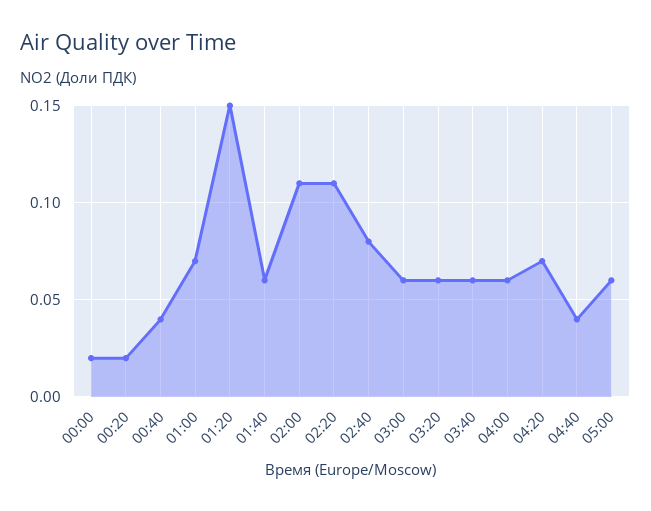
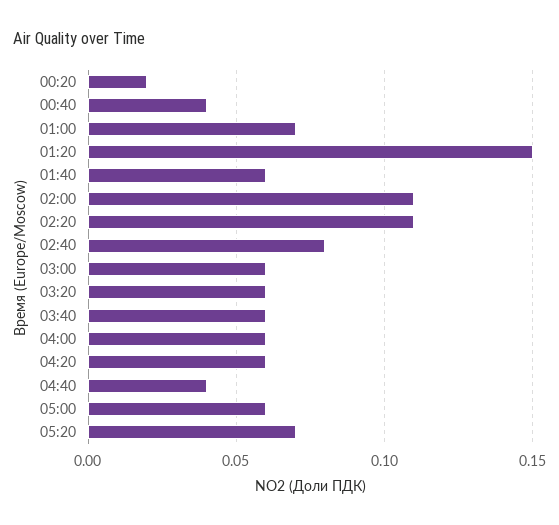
00:00: 0.02 -> none
04:20: 0.07 -> 0.06
05:20: none -> 0.07

